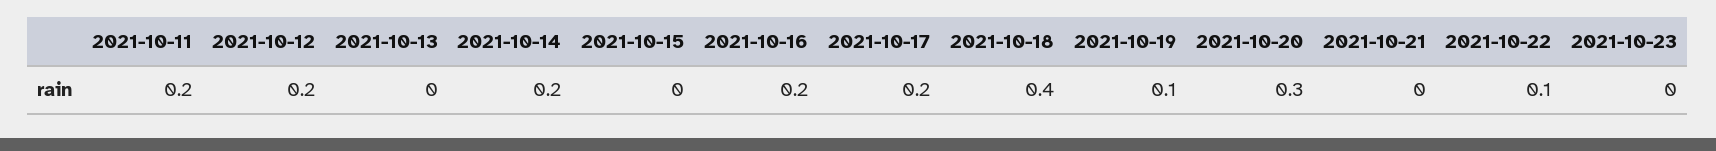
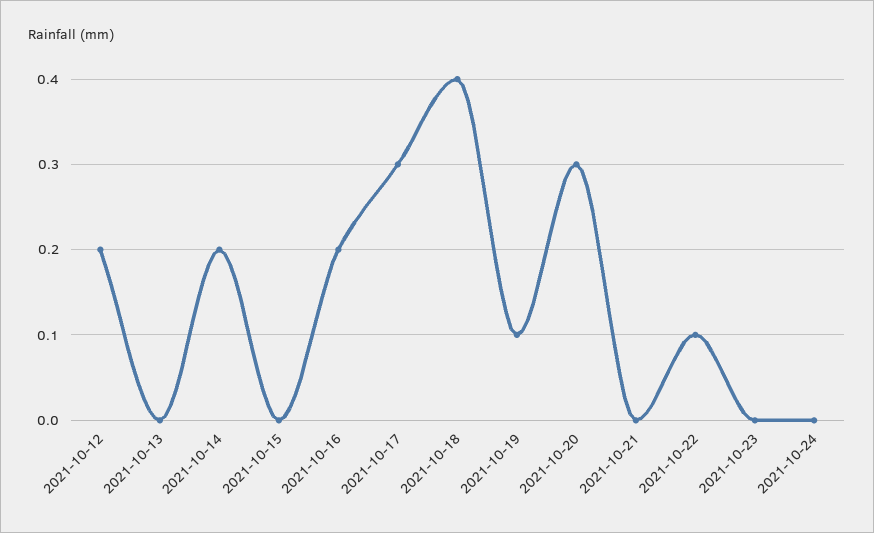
2021-10-11: 0.2 -> none
2021-10-17: 0.2 -> 0.3
2021-10-24: none -> 0

